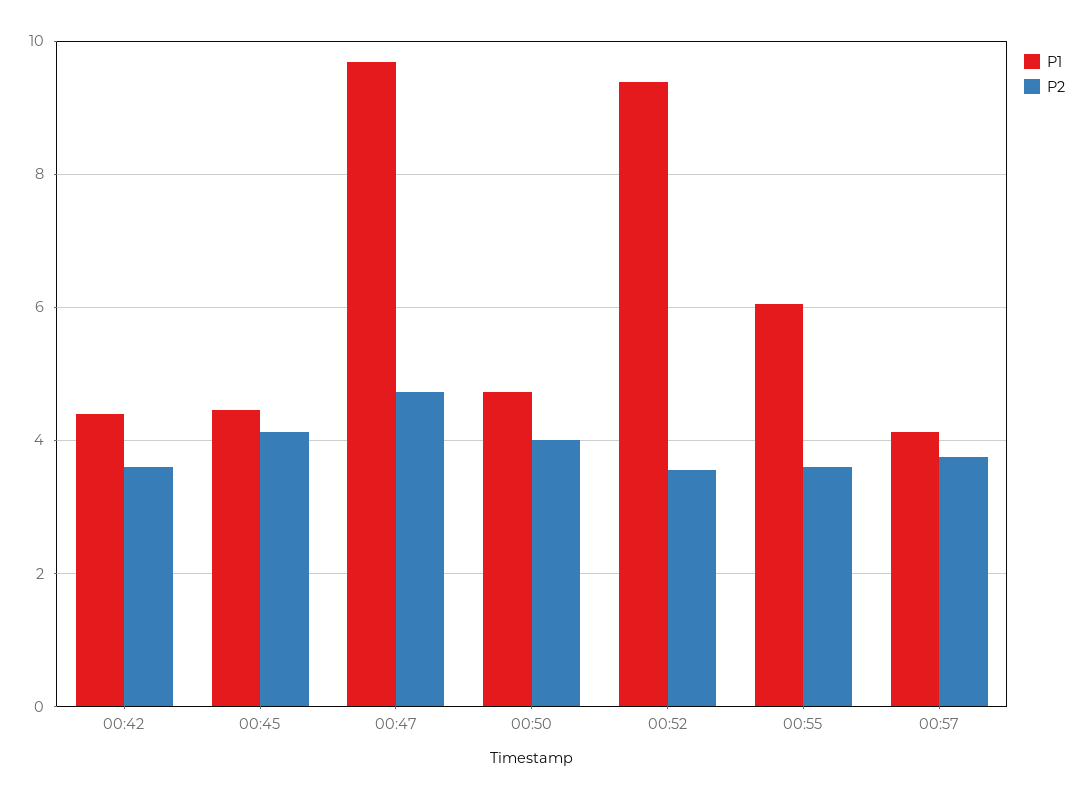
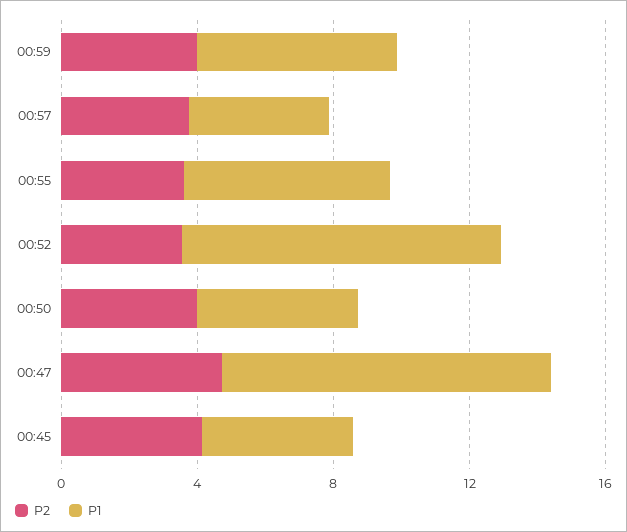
P1, 00:42: 4.4 -> none
P2, 00:42: 3.6 -> none
P2, 00:59: none -> 4
P1, 00:59: none -> 6

